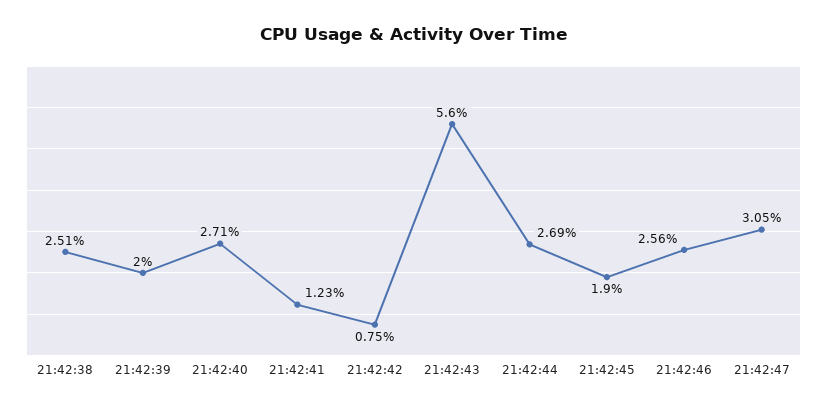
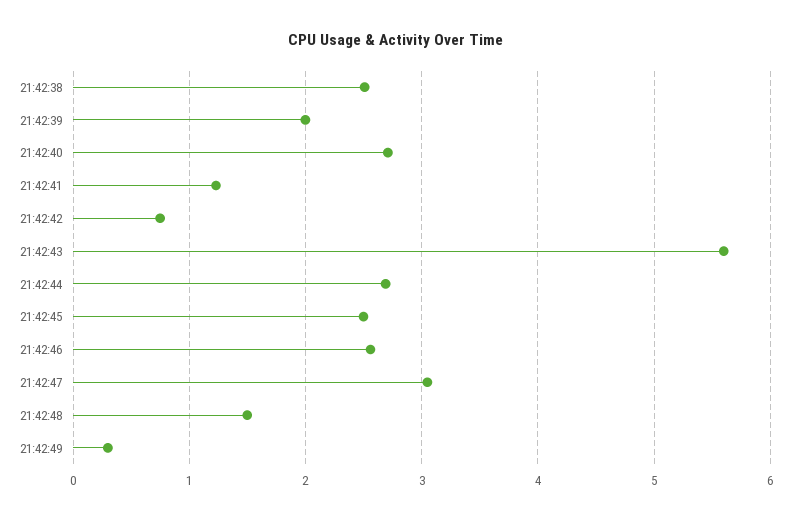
21:42:45: 1.9 -> 2.5
21:42:48: none -> 1.5
21:42:49: none -> 0.3

